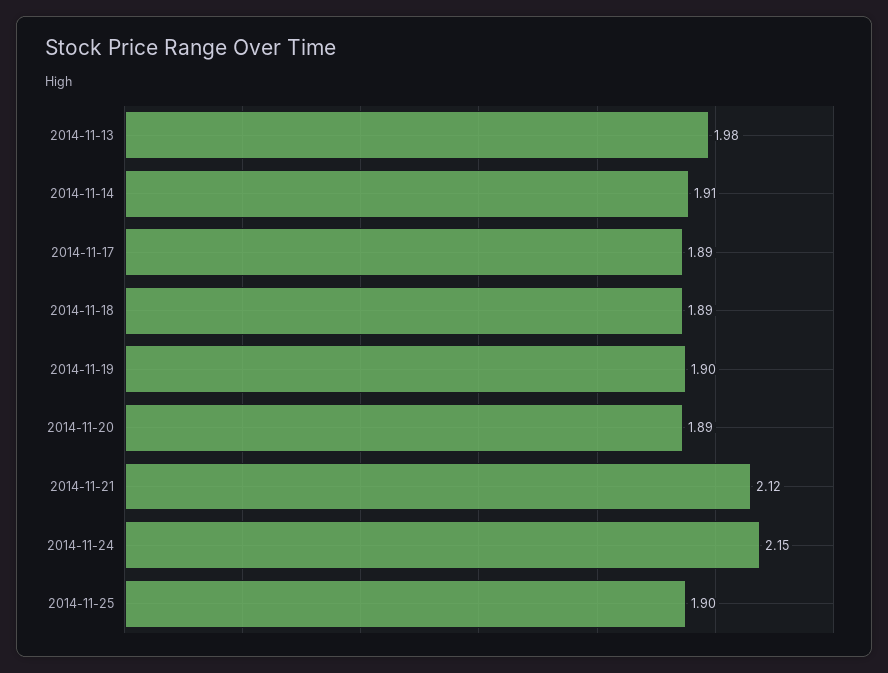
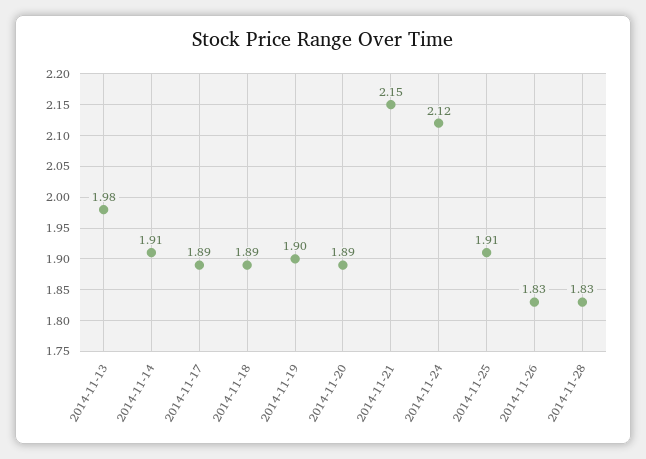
2014-11-21: 2.12 -> 2.15
2014-11-24: 2.15 -> 2.12
2014-11-25: 1.9 -> 1.91
2014-11-26: none -> 1.83
2014-11-28: none -> 1.83

